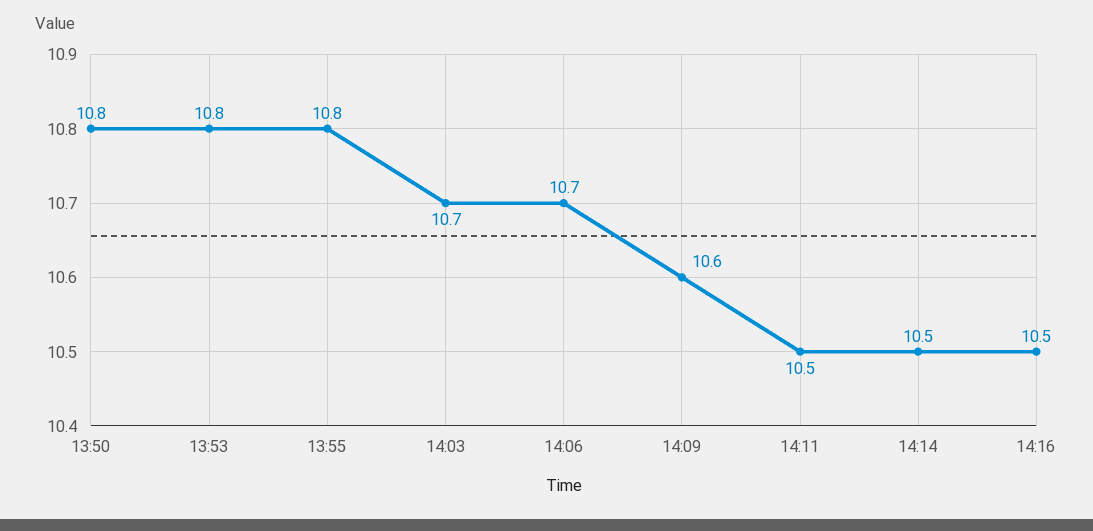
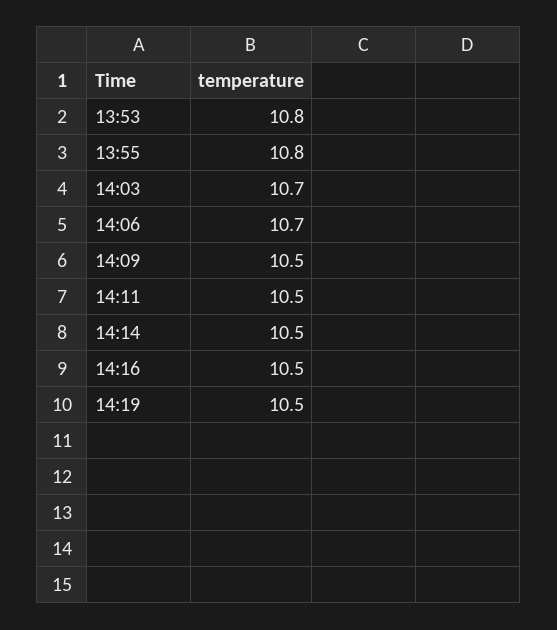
13:50: 10.8 -> none
14:09: 10.6 -> 10.5
14:19: none -> 10.5

